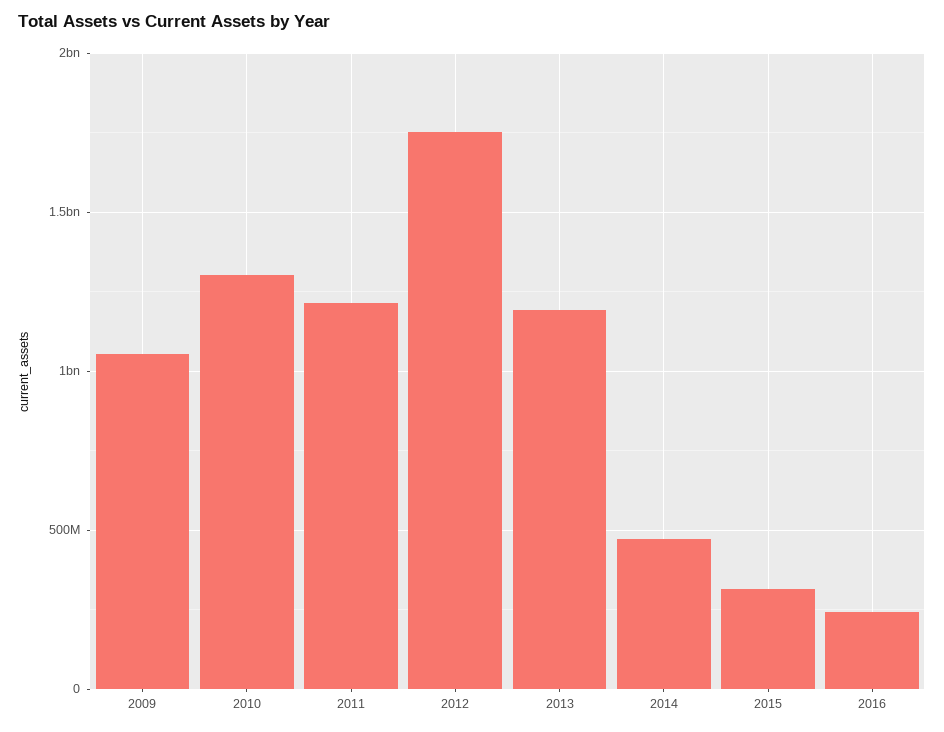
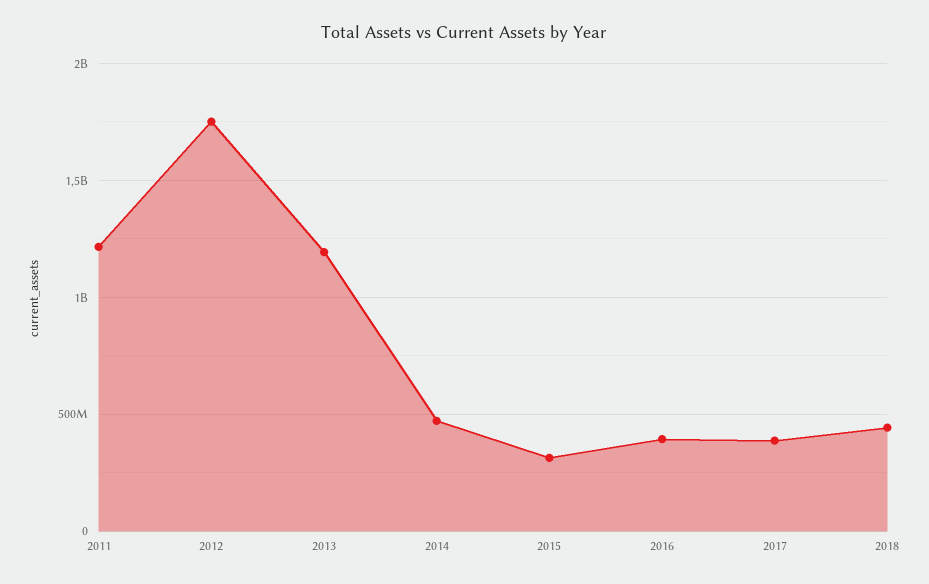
2009: 1050000000 -> none
2010: 1300000000 -> none
2016: 250000000 -> 400000000
2017: none -> 400000000
2018: none -> 450000000

